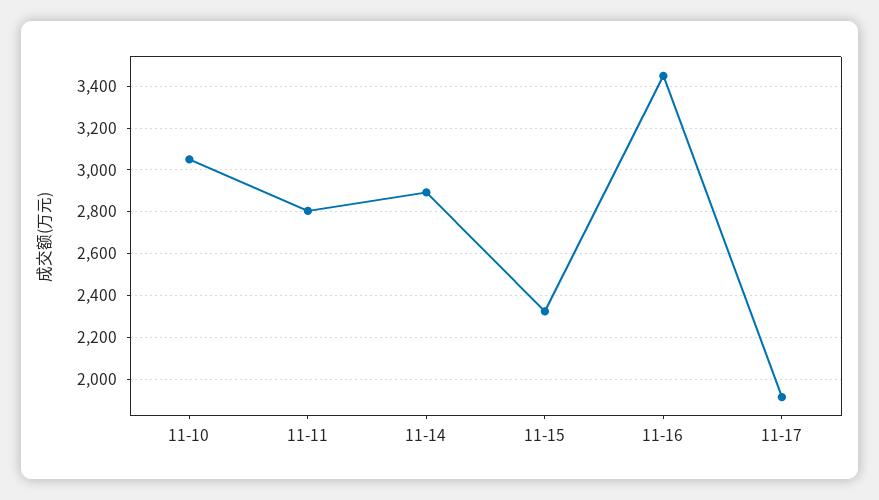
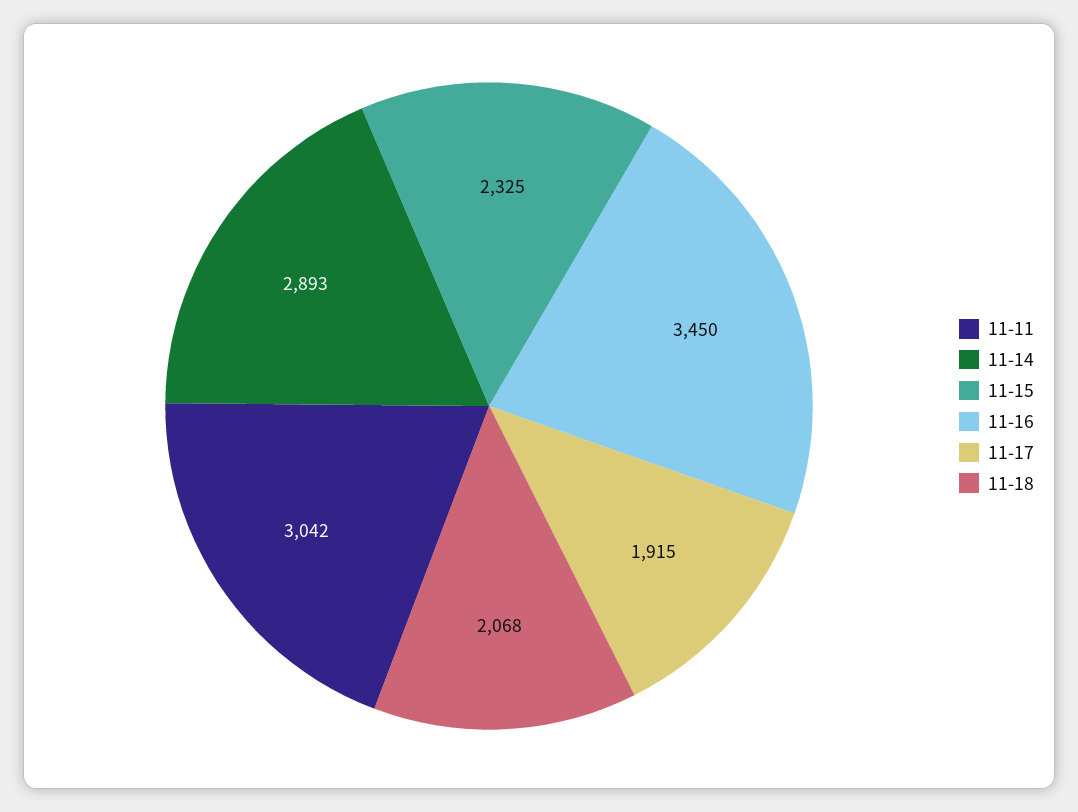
11-10: 3050 -> none
11-11: 2800 -> 3042
11-18: none -> 2068

